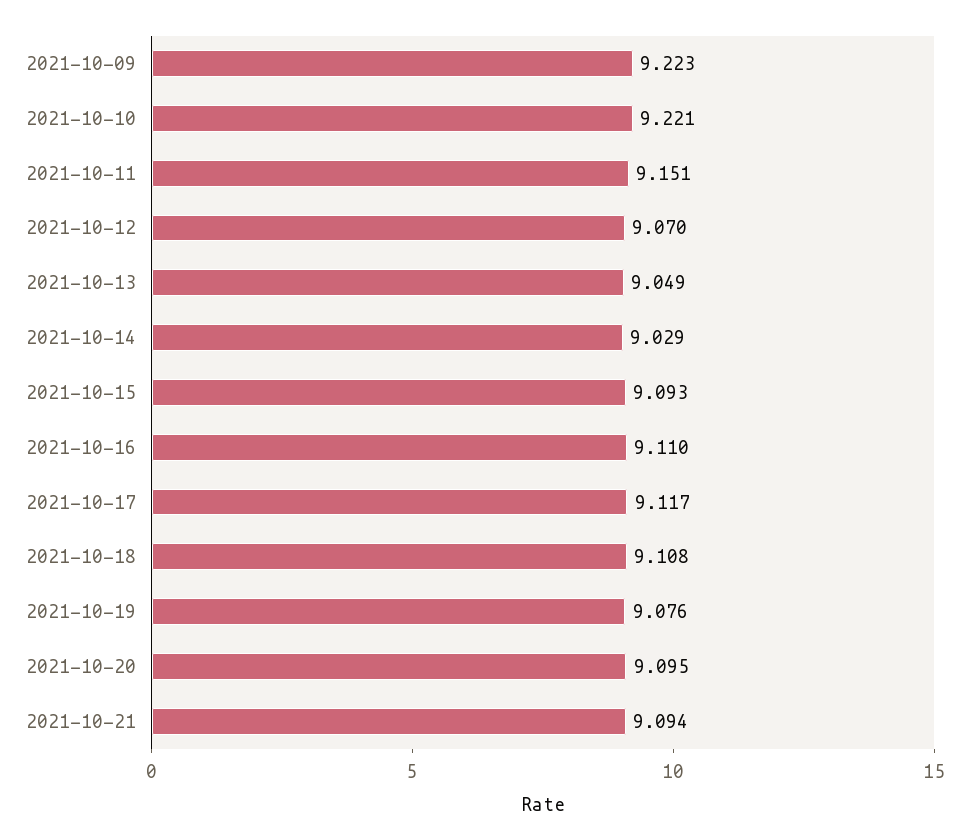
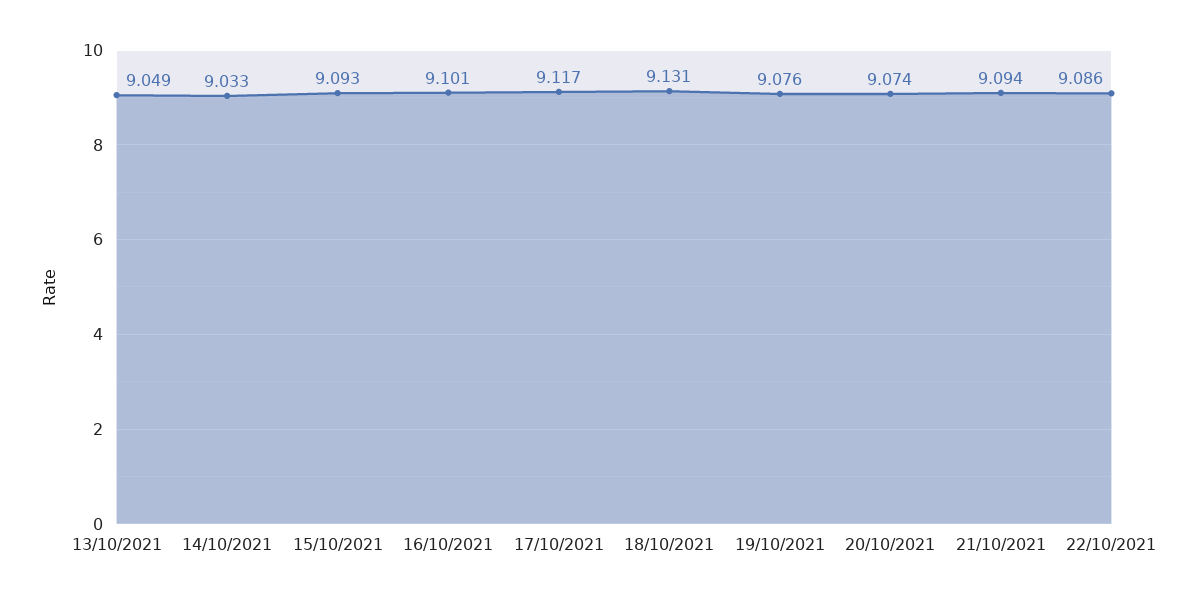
2021-10-09: 9.223 -> none
2021-10-10: 9.221 -> none
2021-10-11: 9.151 -> none
2021-10-12: 9.07 -> none
2021-10-14: 9.029 -> 9.033
2021-10-16: 9.11 -> 9.101
2021-10-18: 9.108 -> 9.131
2021-10-20: 9.095 -> 9.074
22/10/2021: none -> 9.086

